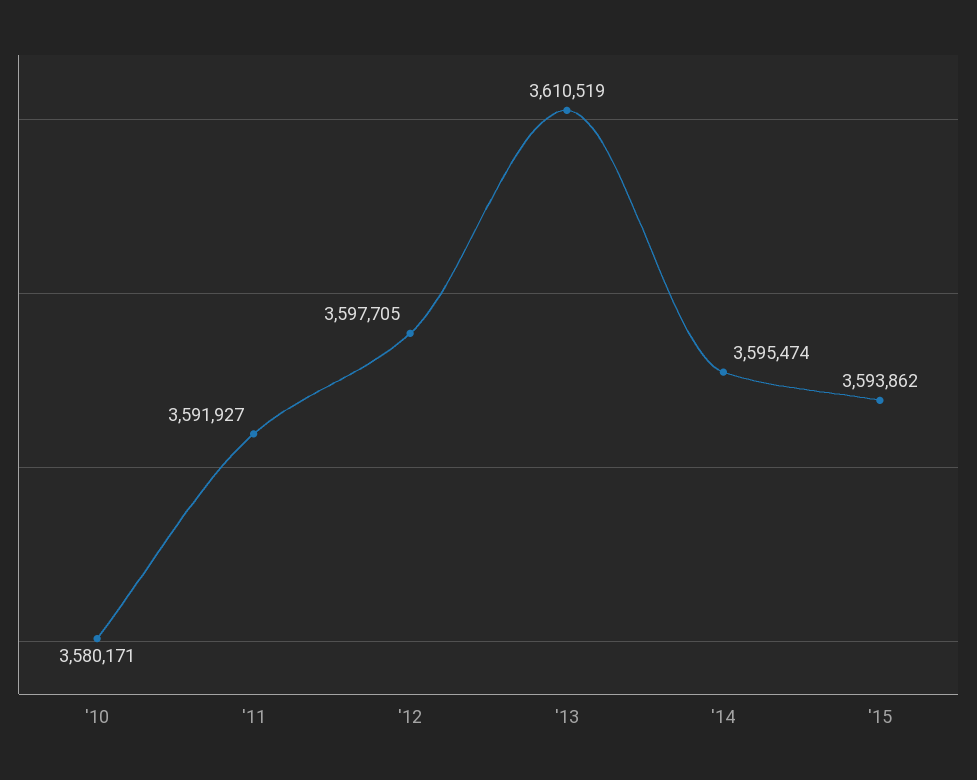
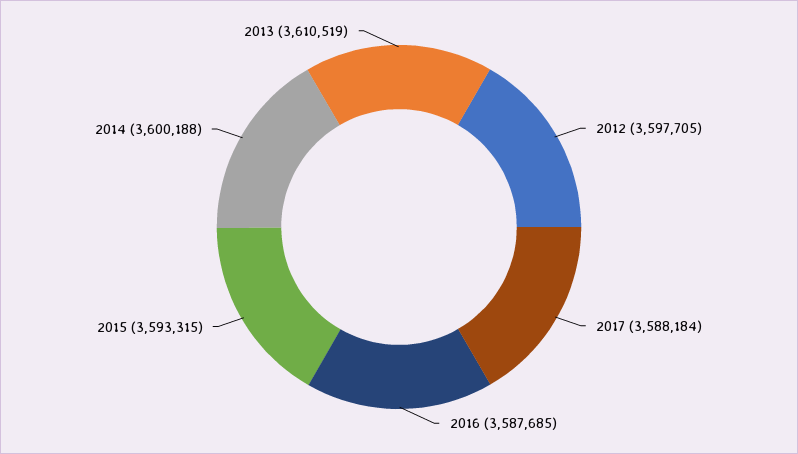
'10: 3580171 -> none
'11: 3591927 -> none
'14: 3595474 -> 3600188
'15: 3593862 -> 3593315
2017: none -> 3588184
2016: none -> 3587685

